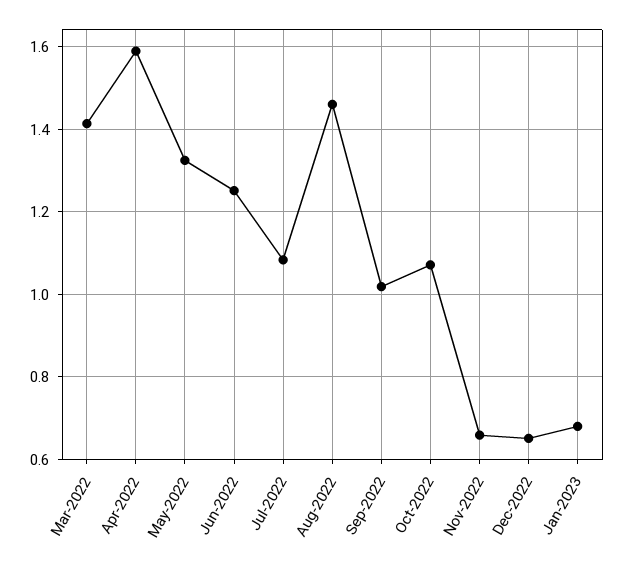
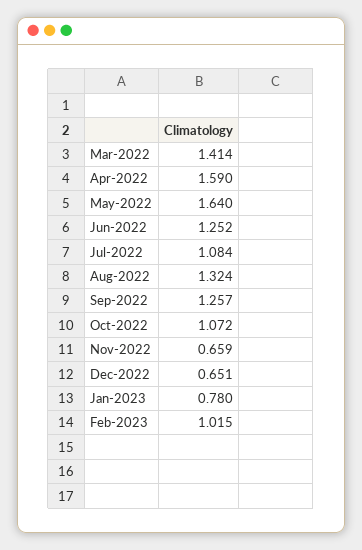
May-2022: 1.32 -> 1.64
Aug-2022: 1.46 -> 1.324
Sep-2022: 1.02 -> 1.257
Jan-2023: 0.68 -> 0.78
Feb-2023: none -> 1.015

